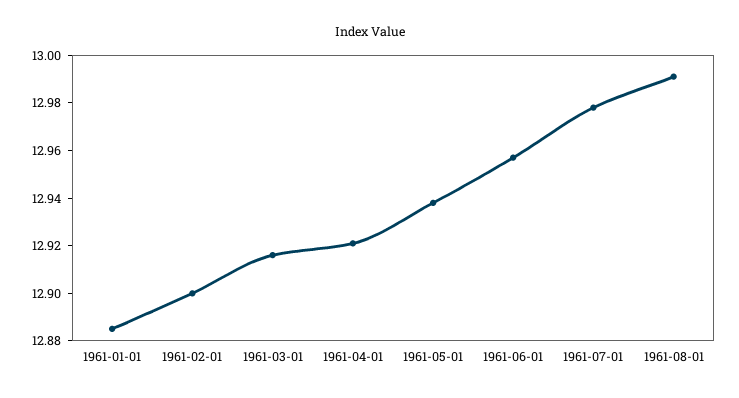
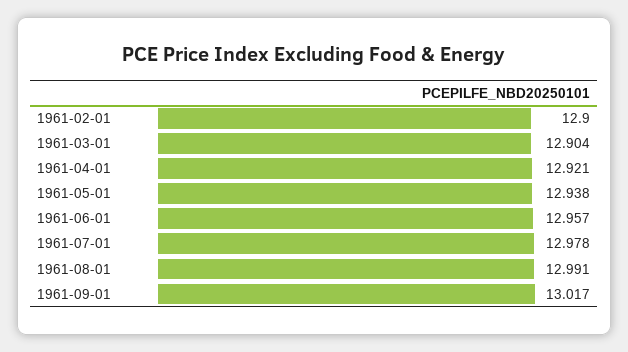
1961-01-01: 12.885 -> none
1961-03-01: 12.915 -> 12.904
1961-09-01: none -> 13.017

